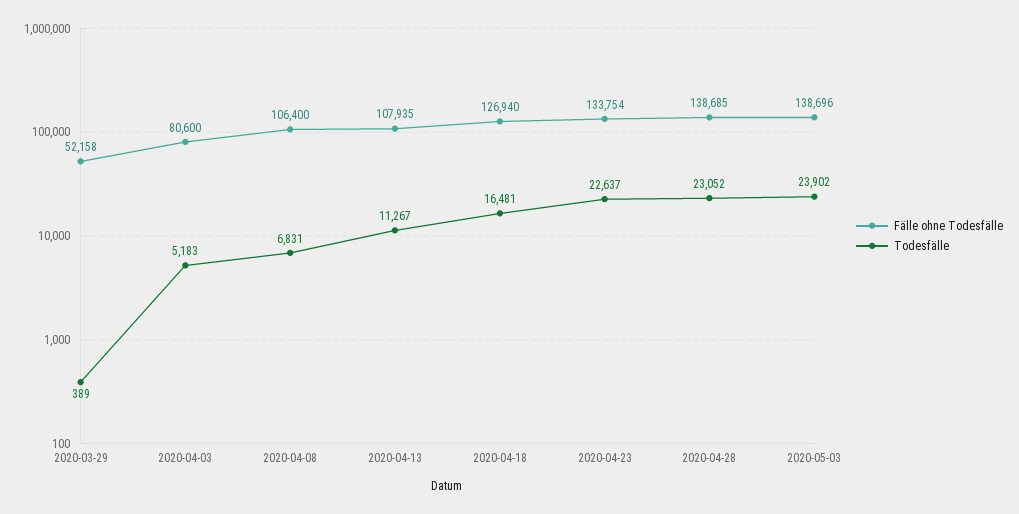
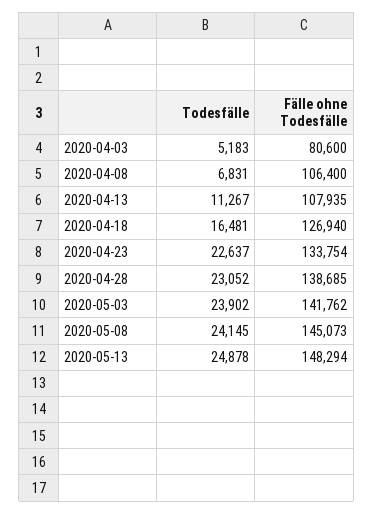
Fälle ohne Todesfälle, 2020-03-29: 52158 -> none
Todesfälle, 2020-03-29: 389 -> none
Fälle ohne Todesfälle, 2020-05-03: 138696 -> 141762
Todesfälle, 2020-05-08: none -> 24145
Fälle ohne Todesfälle, 2020-05-08: none -> 145073
Todesfälle, 2020-05-13: none -> 24878
Fälle ohne Todesfälle, 2020-05-13: none -> 148294

